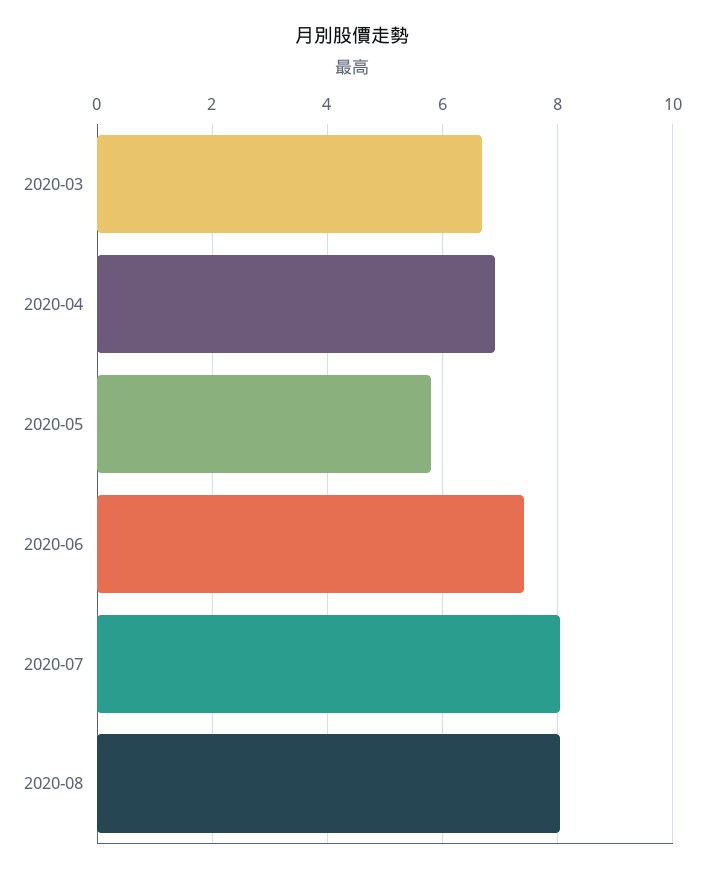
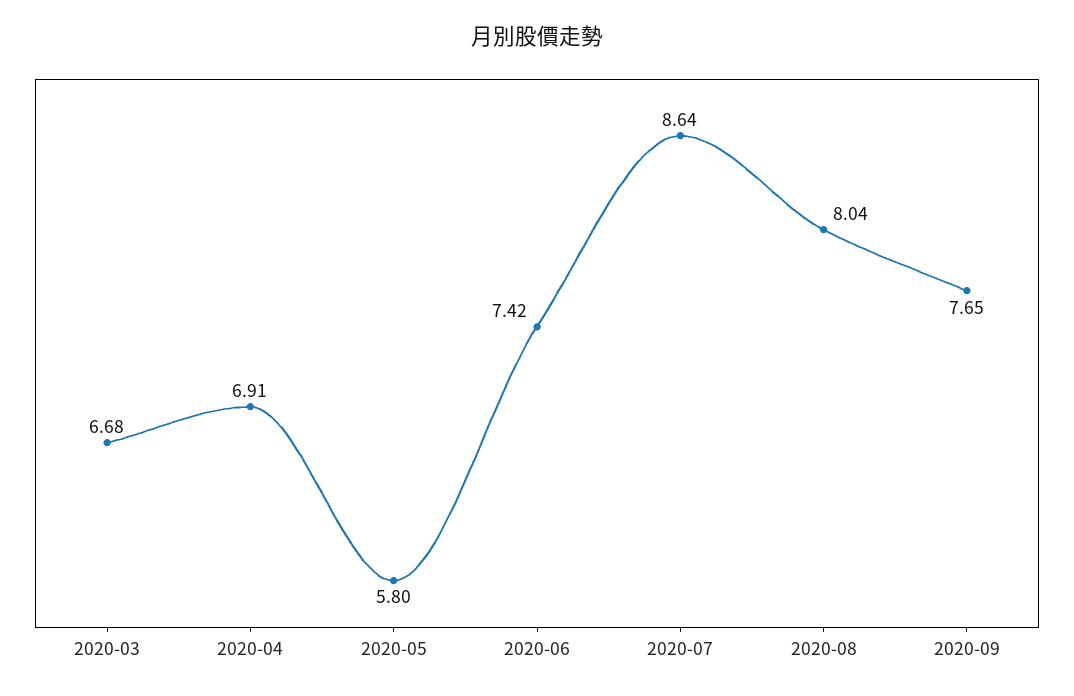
2020-07: 8 -> 8.64
2020-09: none -> 7.65

